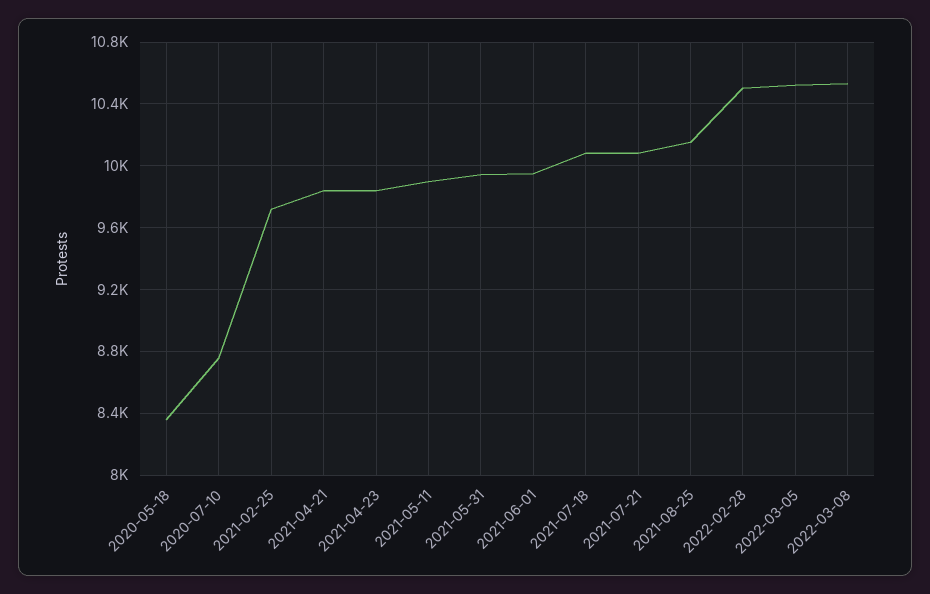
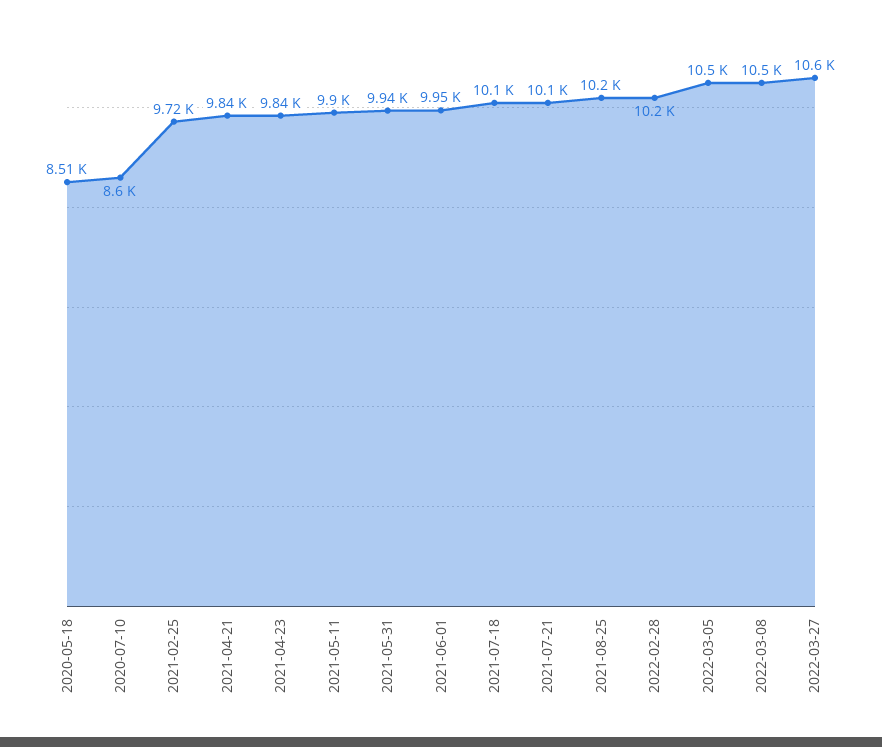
2020-05-18: 8350 -> 8510
2020-07-10: 8750 -> 8600
2022-02-28: 10500 -> 10200
2022-03-27: none -> 10600

